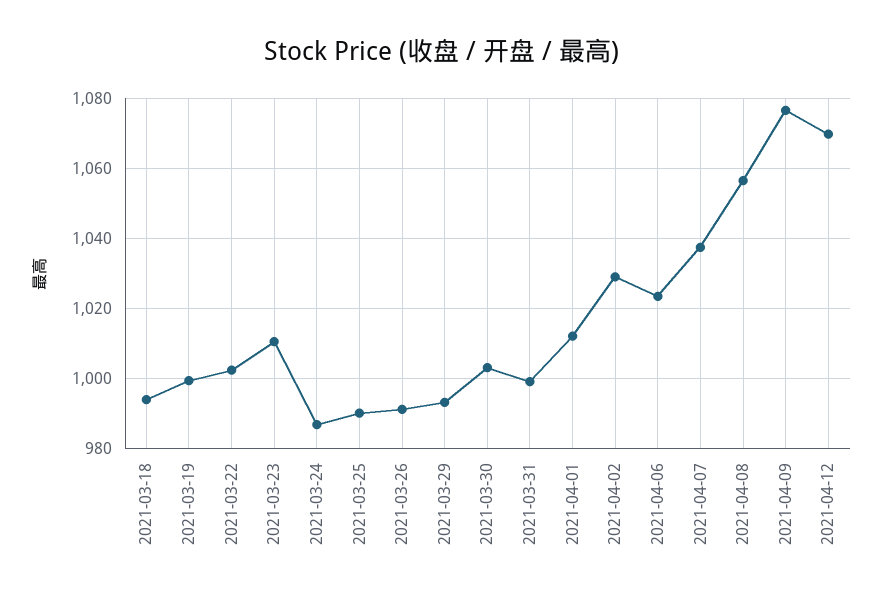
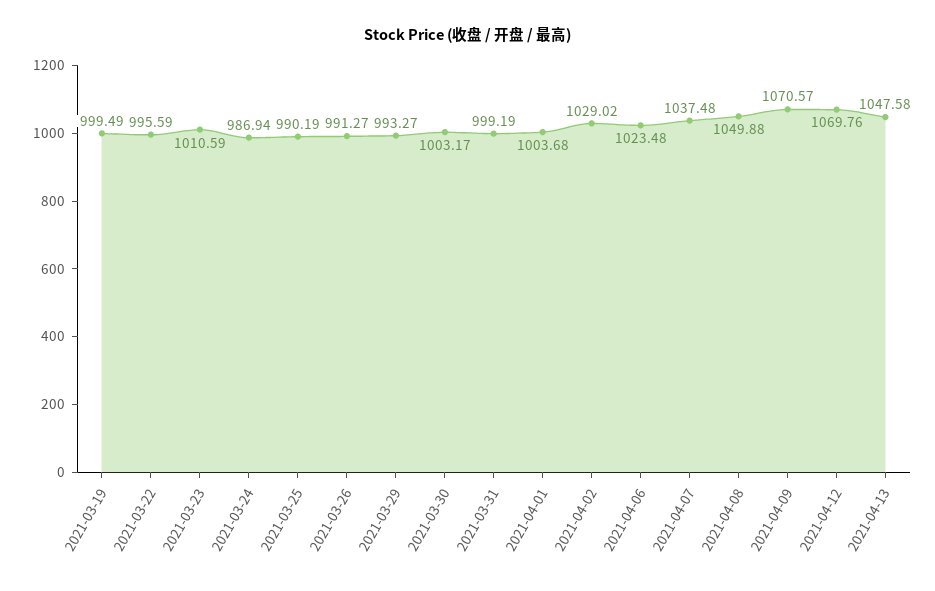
2021-03-18: 994 -> none
2021-03-22: 1002 -> 995.59
2021-04-01: 1012 -> 1003.68
2021-04-08: 1056 -> 1049.88
2021-04-09: 1076 -> 1070.57
2021-04-13: none -> 1047.58

